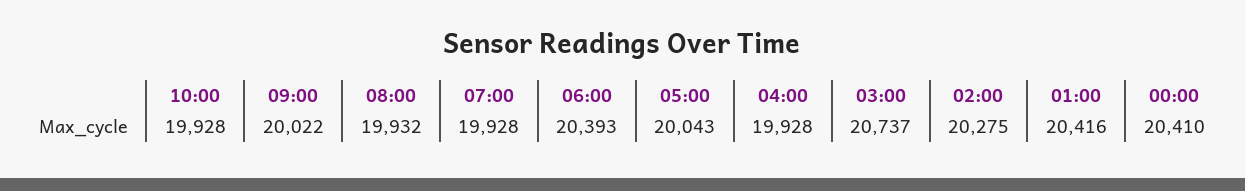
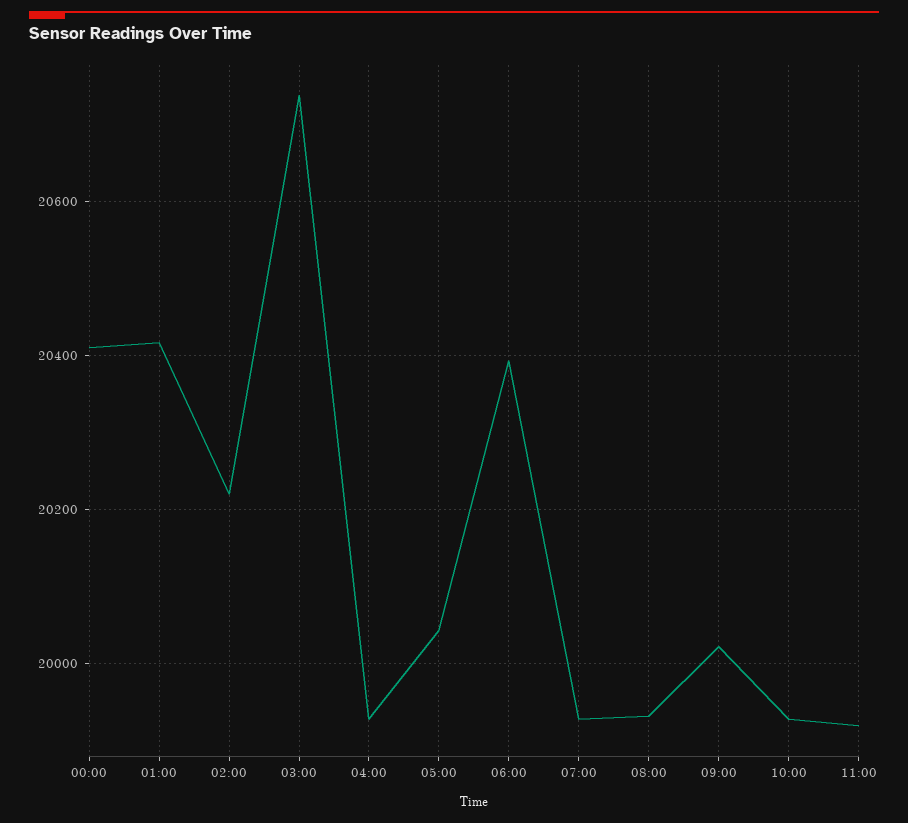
02:00: 20275 -> 20220
11:00: none -> 19920

